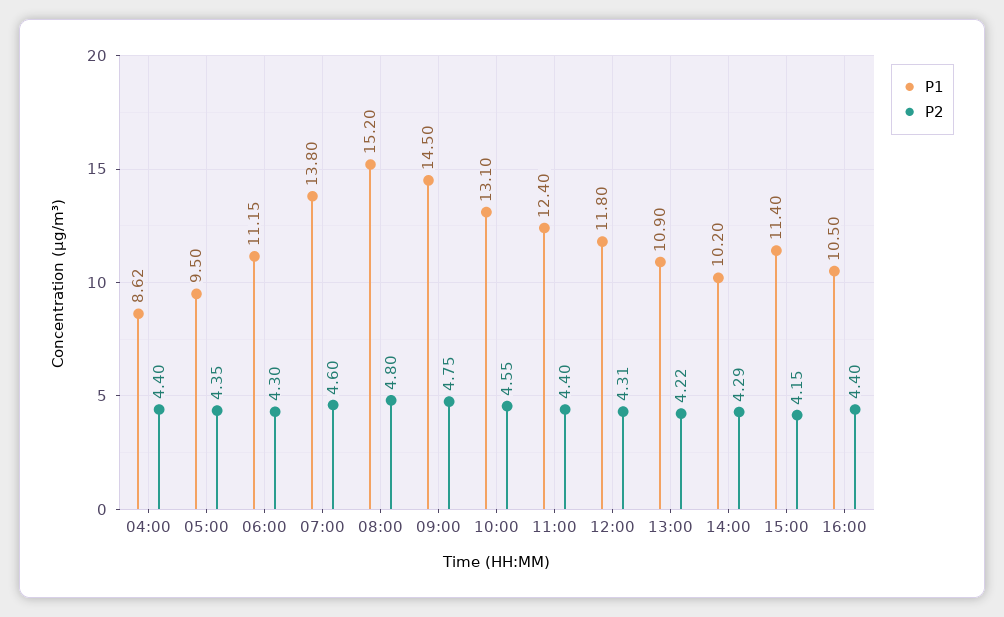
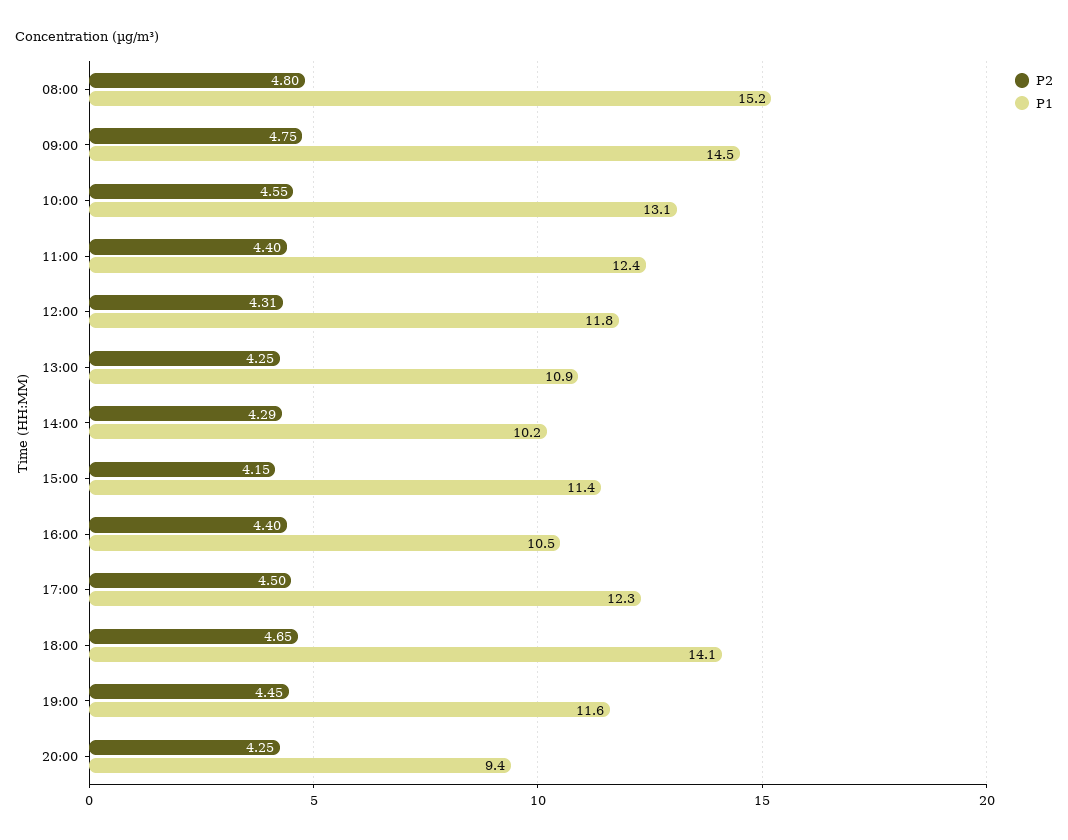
P1, 04:00: 8.62 -> none
P2, 04:00: 4.4 -> none
P1, 05:00: 9.5 -> none
P2, 05:00: 4.35 -> none
P1, 06:00: 11.15 -> none
P2, 06:00: 4.3 -> none
P1, 07:00: 13.8 -> none
P2, 07:00: 4.6 -> none
P2, 13:00: 4.22 -> 4.25
P2, 17:00: none -> 4.5
P1, 17:00: none -> 12.3
P2, 18:00: none -> 4.65
P1, 18:00: none -> 14.1
P2, 19:00: none -> 4.45
P1, 19:00: none -> 11.6
P2, 20:00: none -> 4.25
P1, 20:00: none -> 9.4

